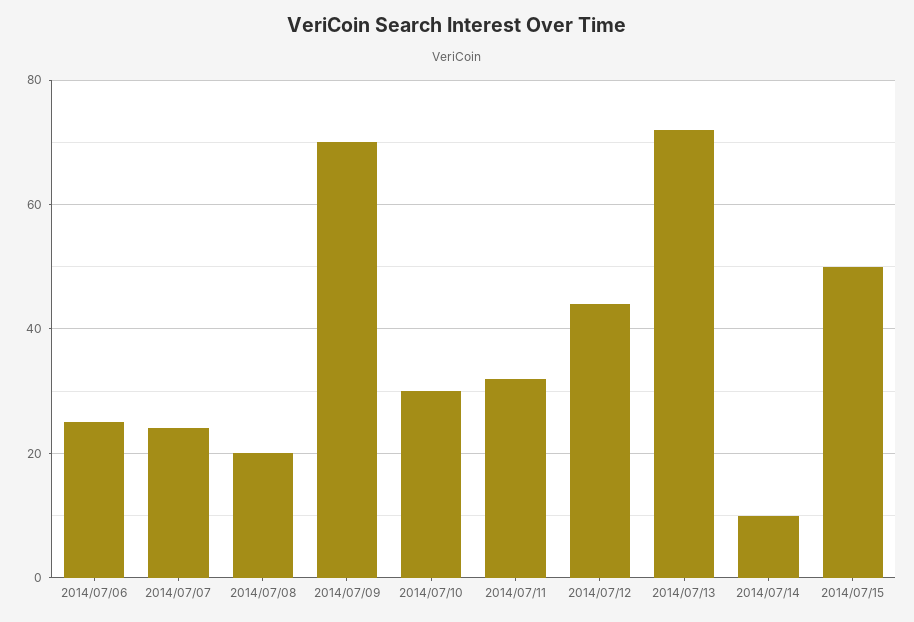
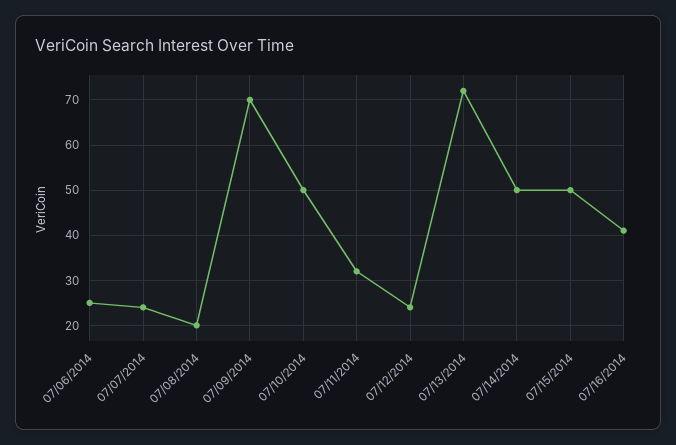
2014/07/10: 30 -> 50
2014/07/12: 45 -> 25
2014/07/14: 10 -> 50
07/16/2014: none -> 40

